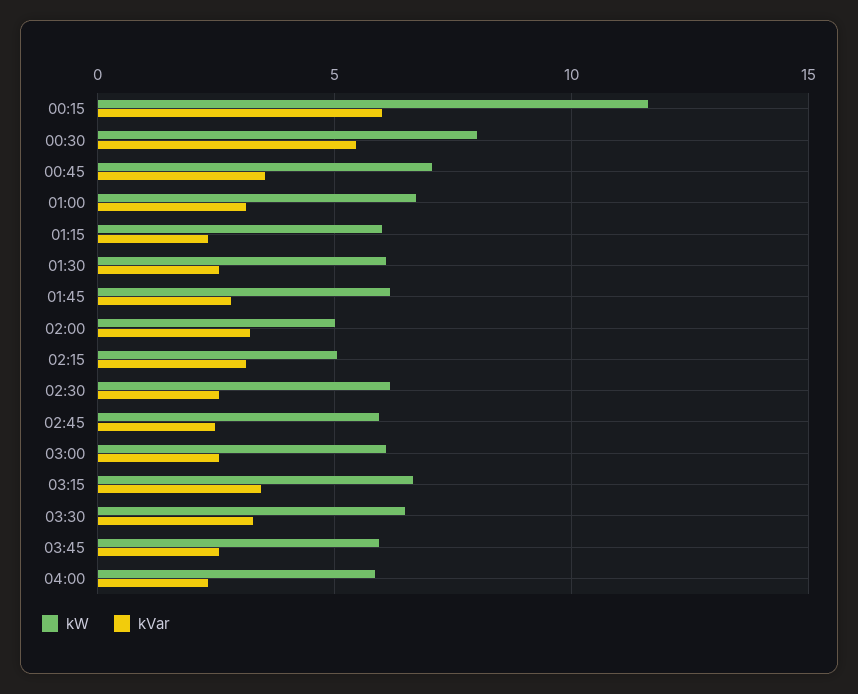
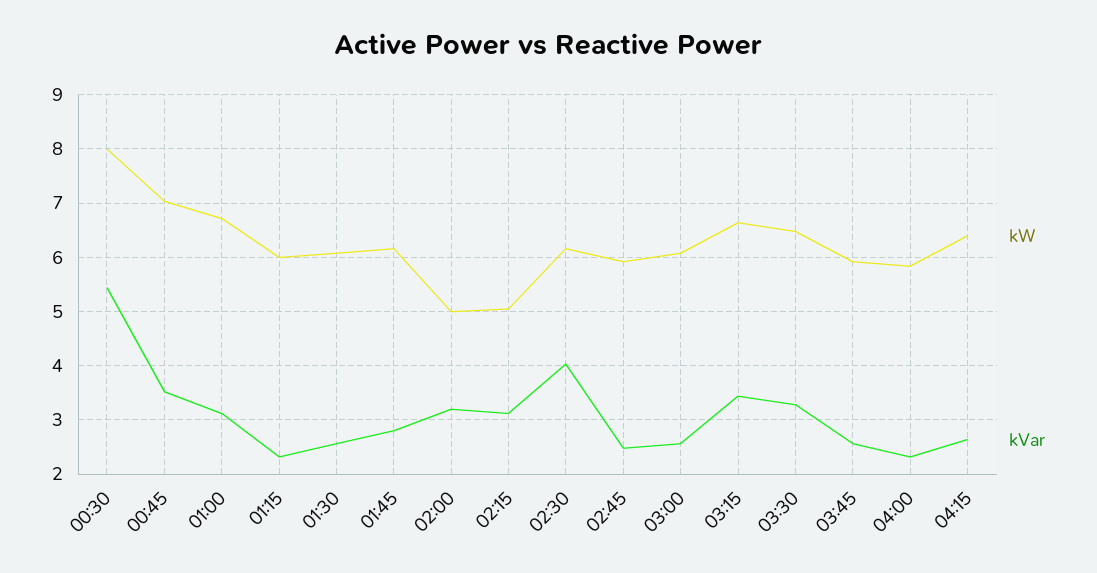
kW, 00:15: 11.5 -> none
kVar, 00:15: 6 -> none
kVar, 02:30: 2.5 -> 4
kW, 04:15: none -> 6.4
kVar, 04:15: none -> 2.6

